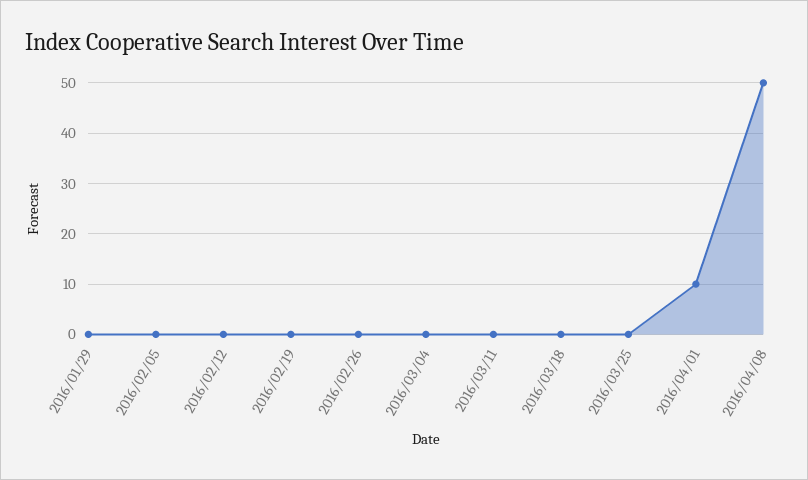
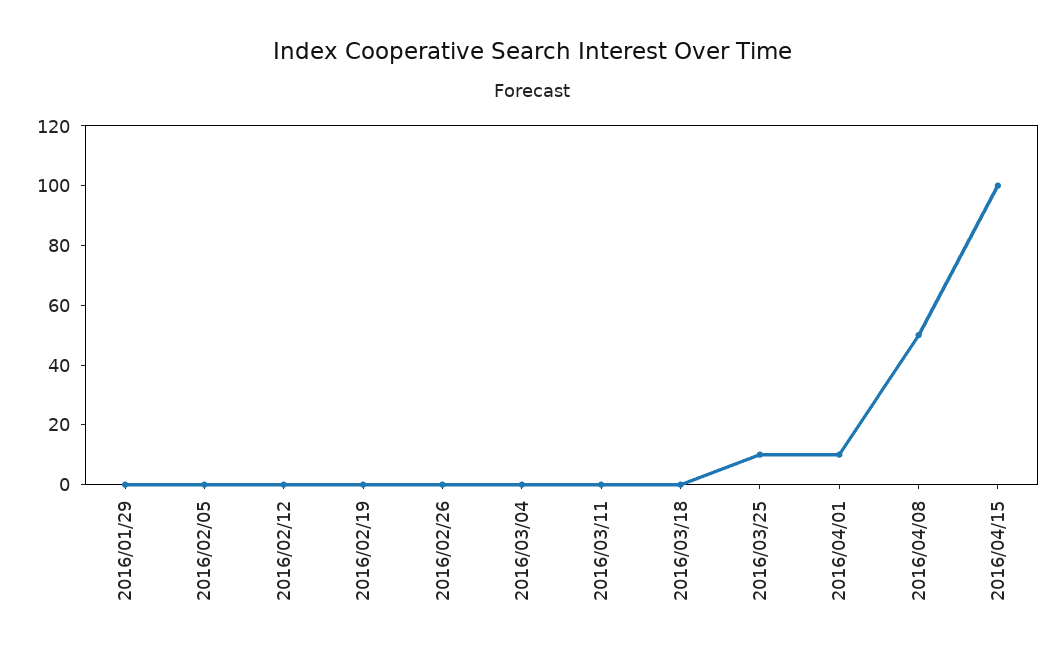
2016/03/25: 0 -> 10
2016/04/15: none -> 100

